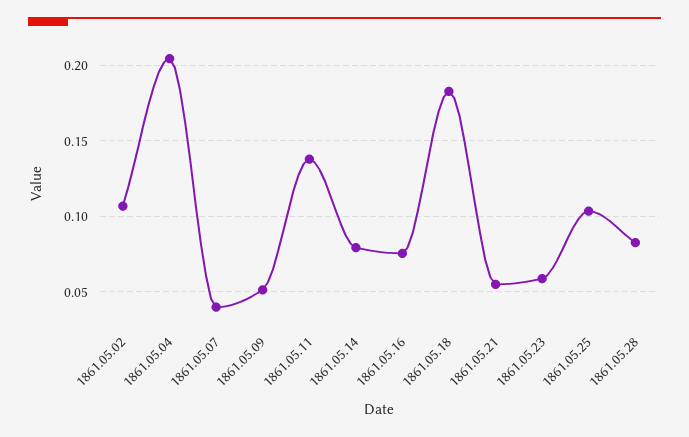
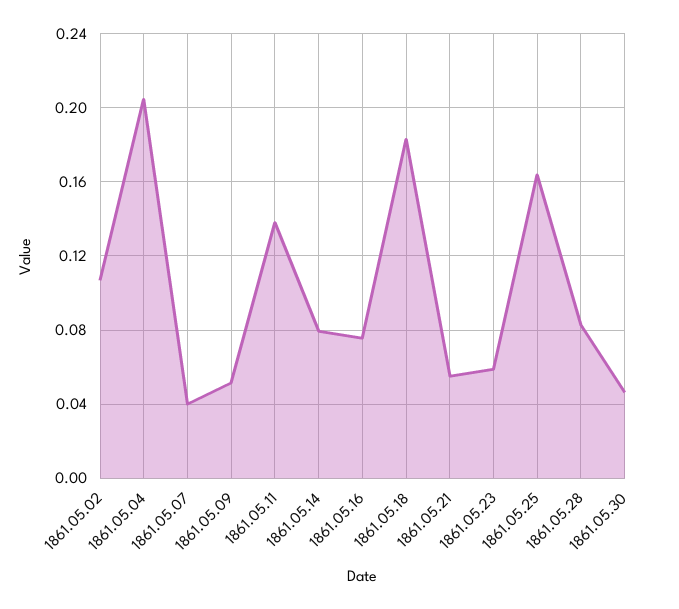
1861.05.25: 0.105 -> 0.165
1861.05.30: none -> 0.045

